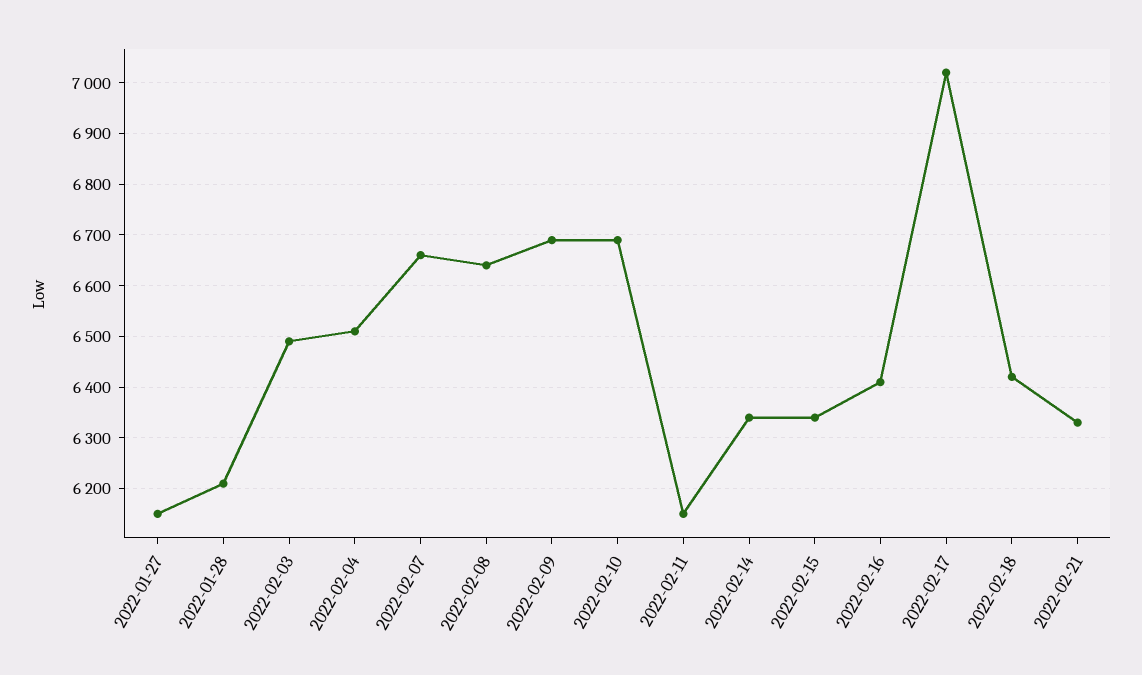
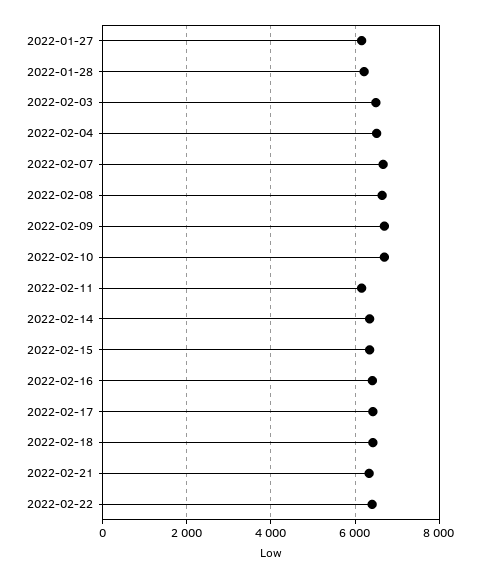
2022-02-17: 7020 -> 6400
2022-02-22: none -> 6400

